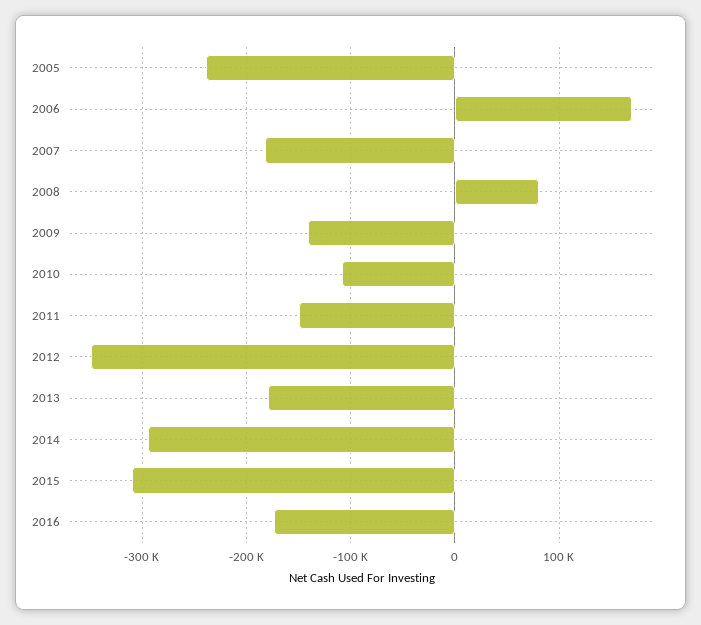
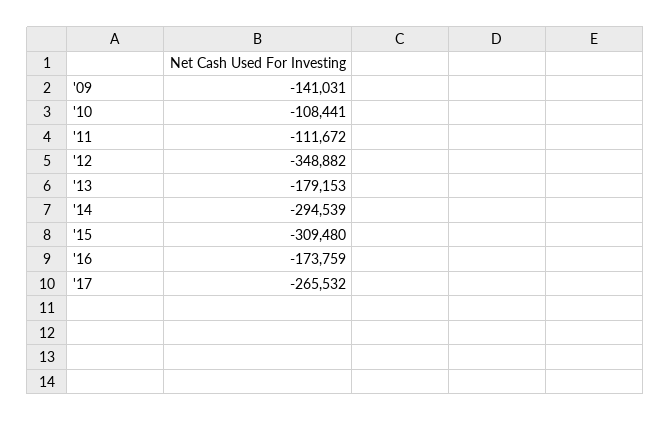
2005: -240000 -> none
2006: 170000 -> none
2007: -180000 -> none
2008: 80000 -> none
2011: -150000 -> -111672
'17: none -> -265532

